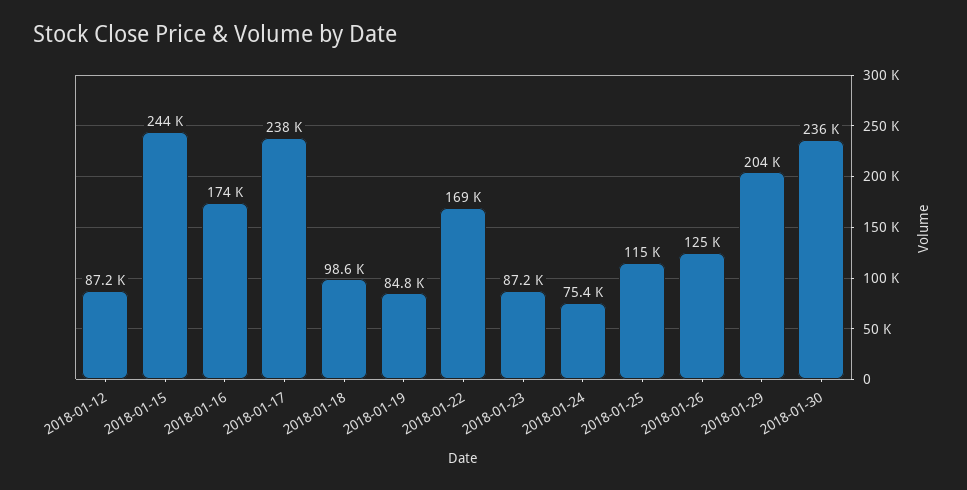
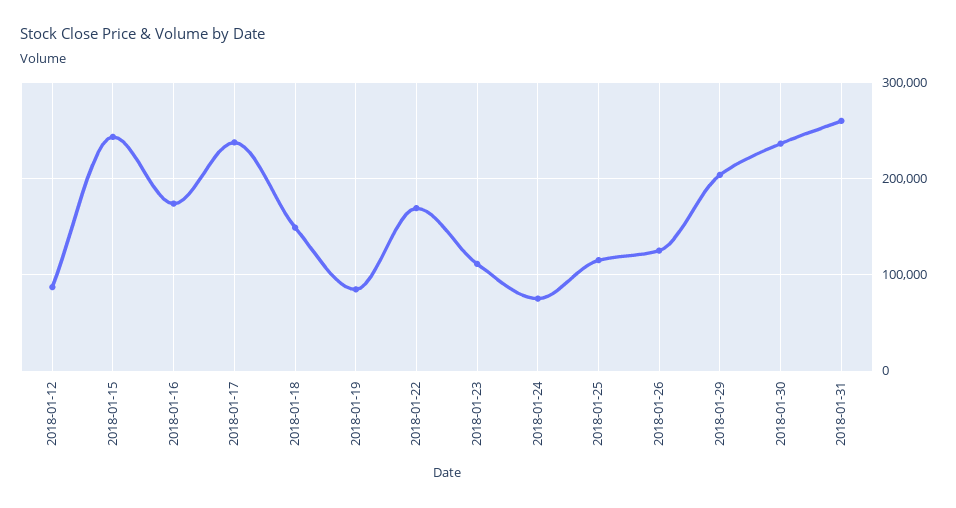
2018-01-18: 98600 -> 150000
2018-01-23: 87200 -> 110000
2018-01-31: none -> 260000

